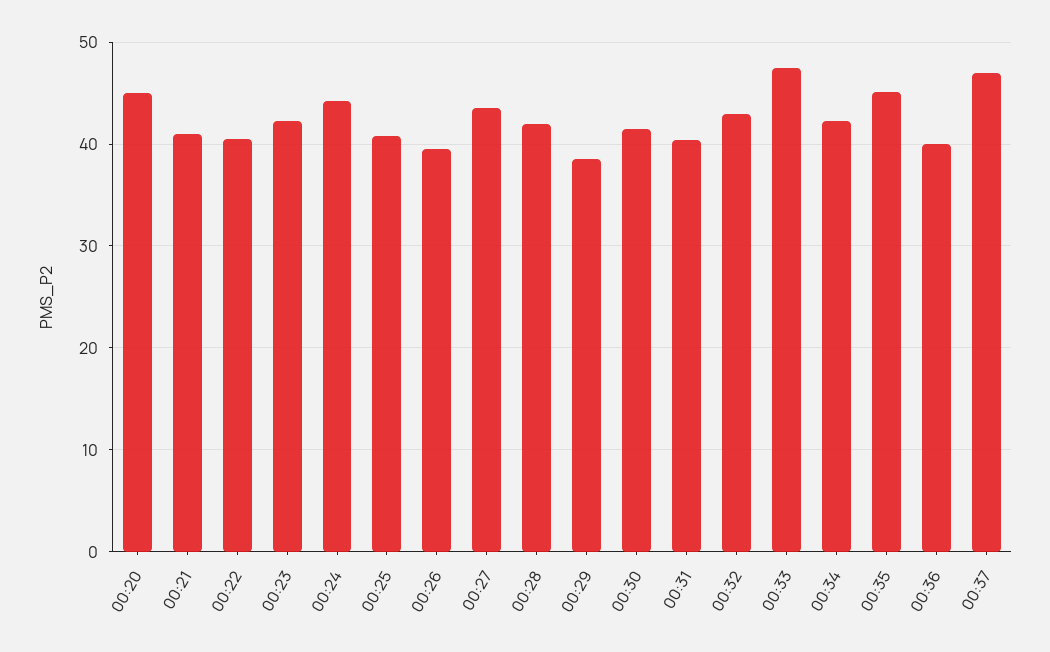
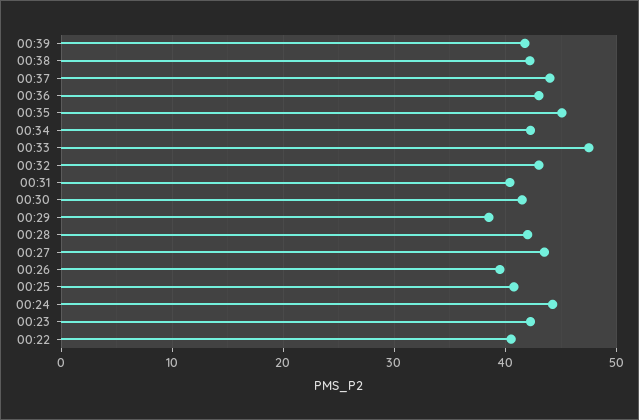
00:20: 45 -> none
00:21: 41 -> none
00:36: 40 -> 43
00:37: 47 -> 44
00:39: none -> 42
00:38: none -> 42

